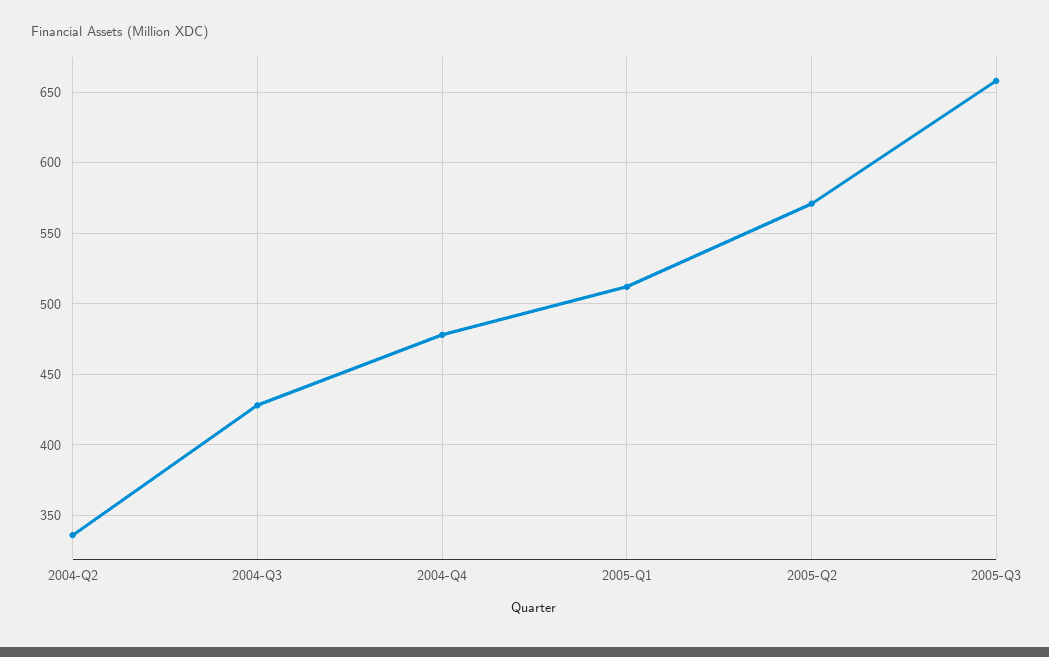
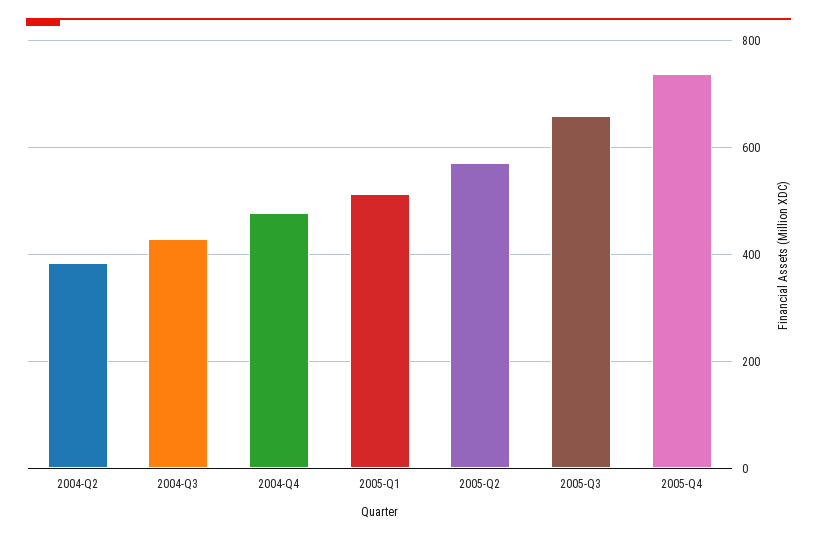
2004-Q2: 335 -> 380
2005-Q4: none -> 740

